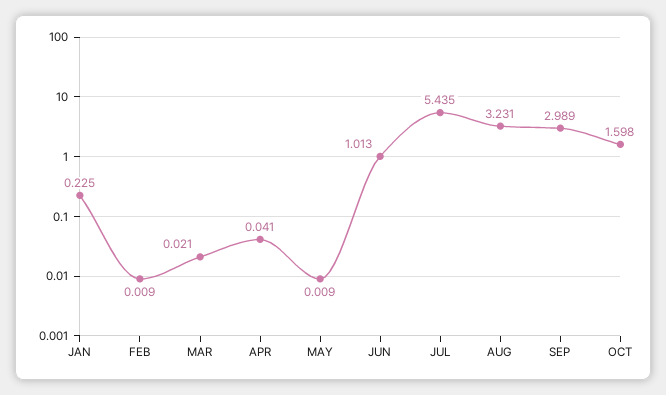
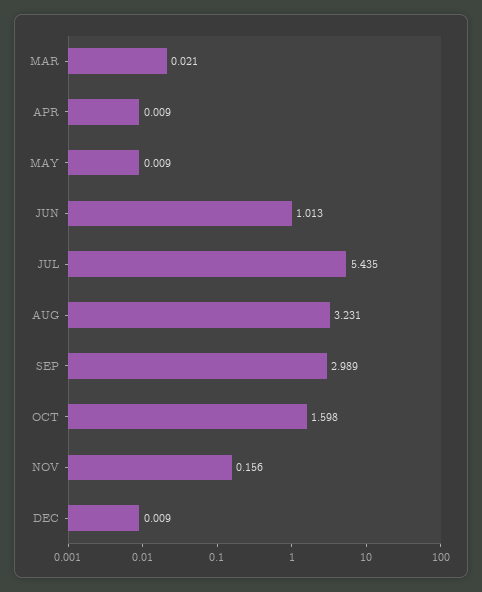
JAN: 0.225 -> none
FEB: 0.009 -> none
APR: 0.041 -> 0.009
NOV: none -> 0.156
DEC: none -> 0.009

